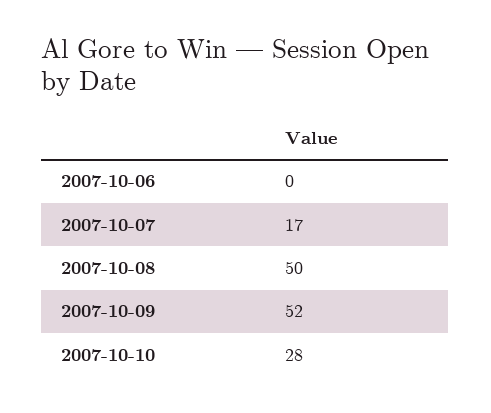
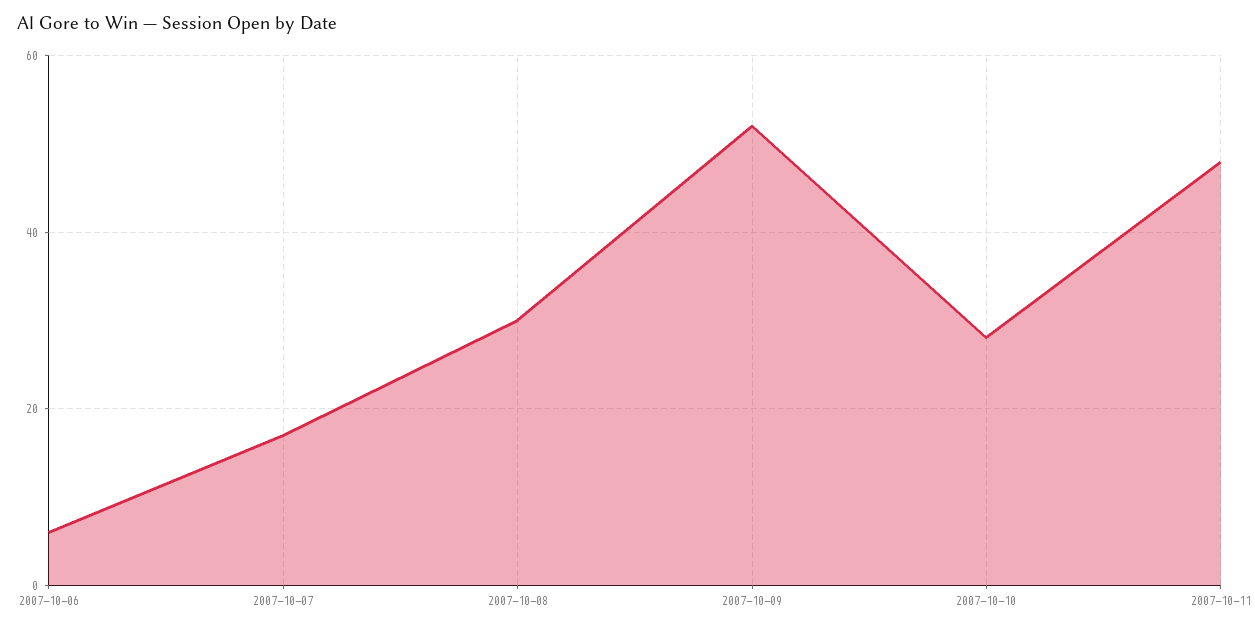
2007-10-06: 0 -> 6
2007-10-08: 50 -> 30
2007-10-11: none -> 48

